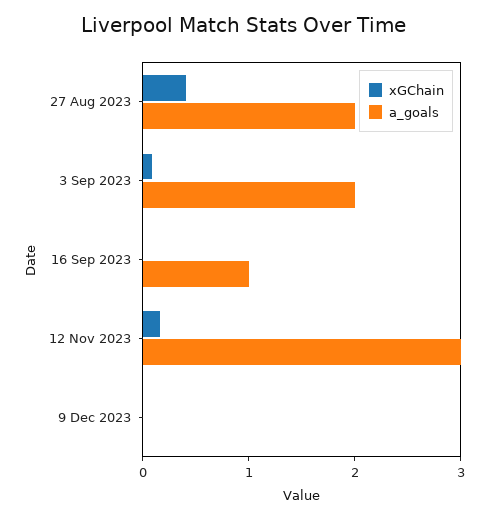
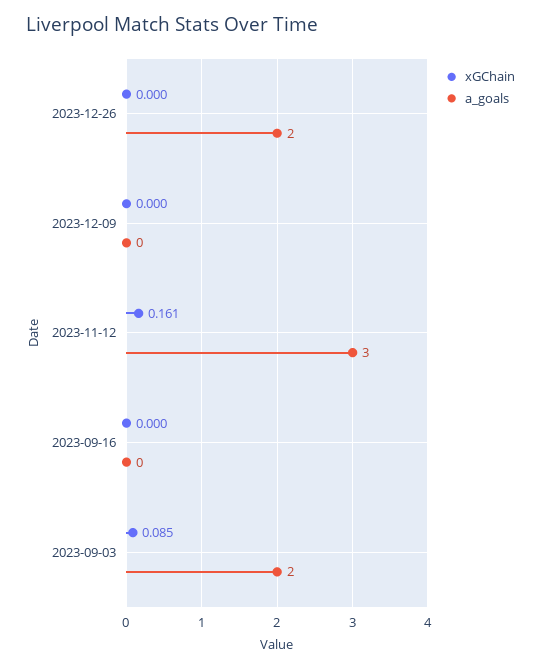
xGChain, 27 Aug 2023: 0.4 -> none
a_goals, 27 Aug 2023: 2 -> none
a_goals, 16 Sep 2023: 1 -> 0
xGChain, 2023-12-26: none -> 0
a_goals, 2023-12-26: none -> 2

